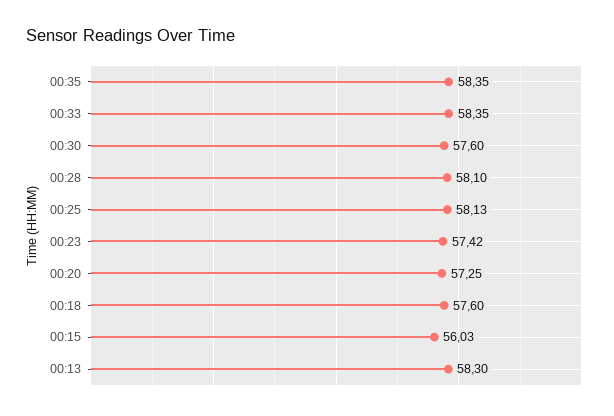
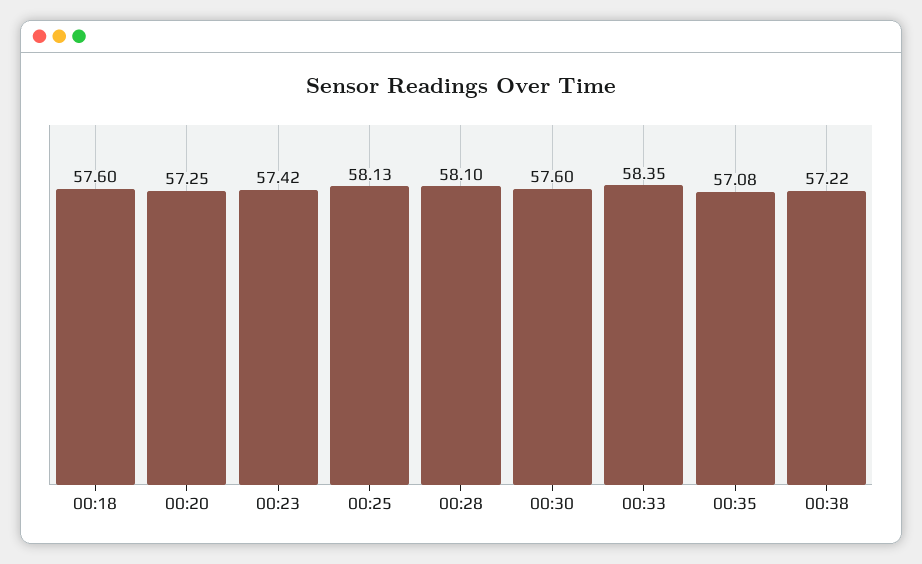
00:35: 58.35 -> 57.08
00:15: 56.03 -> none
00:13: 58.3 -> none
00:38: none -> 57.22

